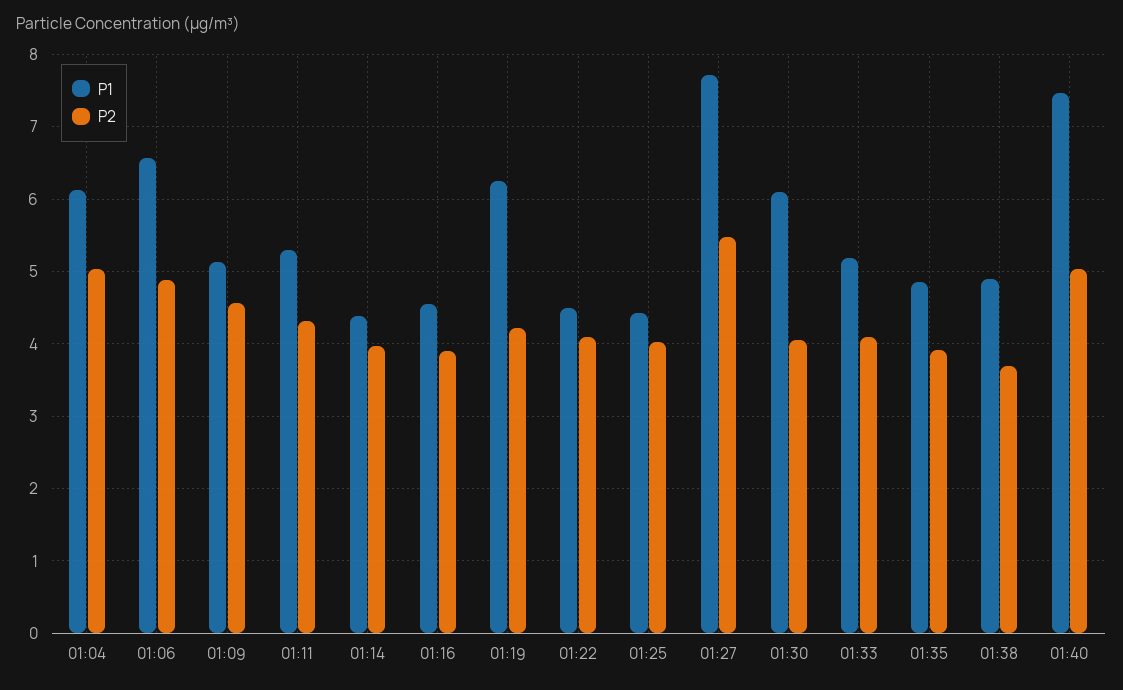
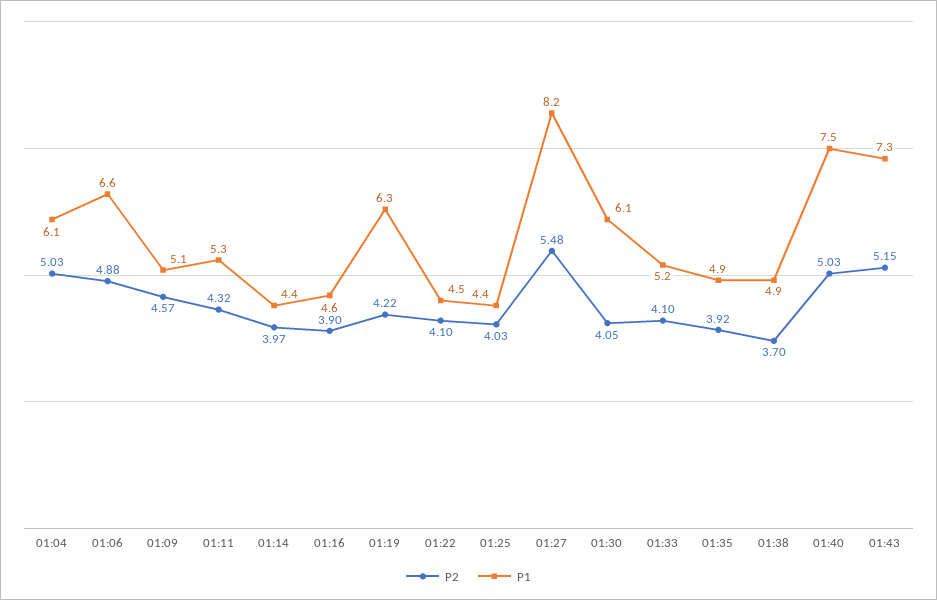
P1, 01:27: 7.7 -> 8.2
P2, 01:43: none -> 5.15
P1, 01:43: none -> 7.3

